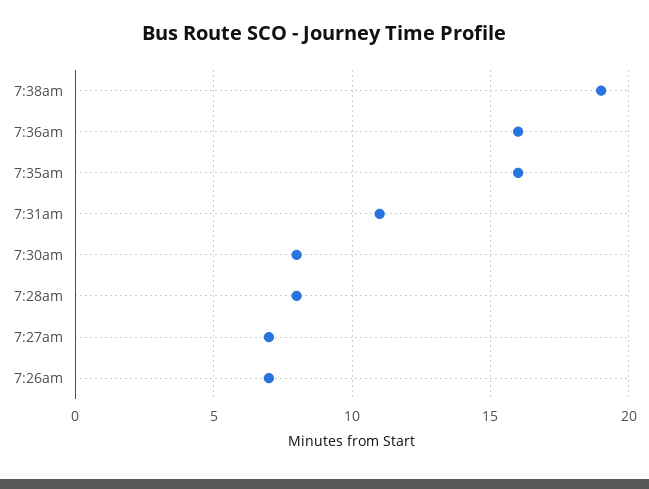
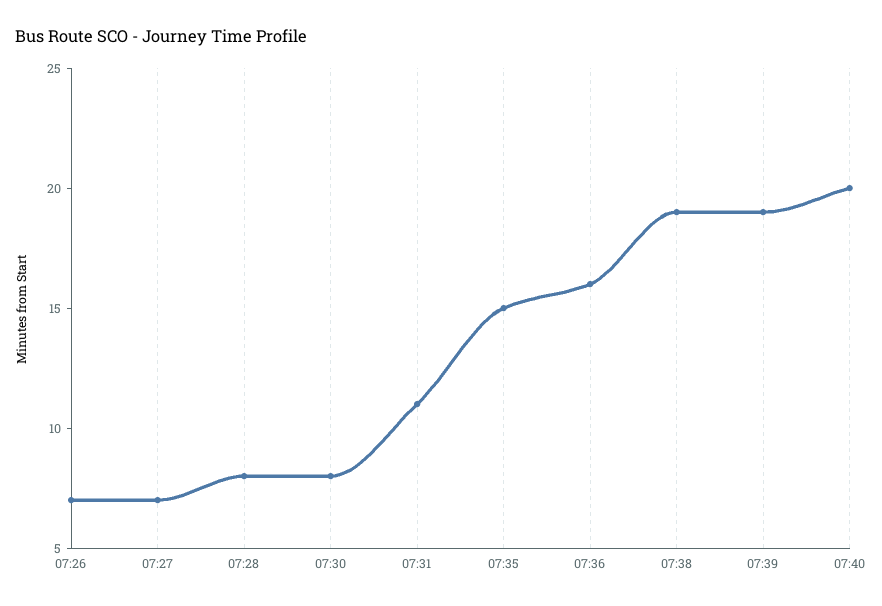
7:35am: 16 -> 15
07:39: none -> 19
07:40: none -> 20

